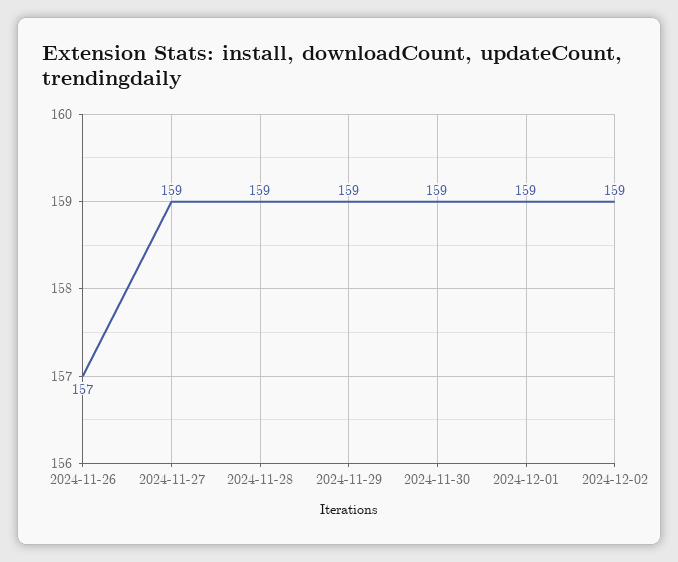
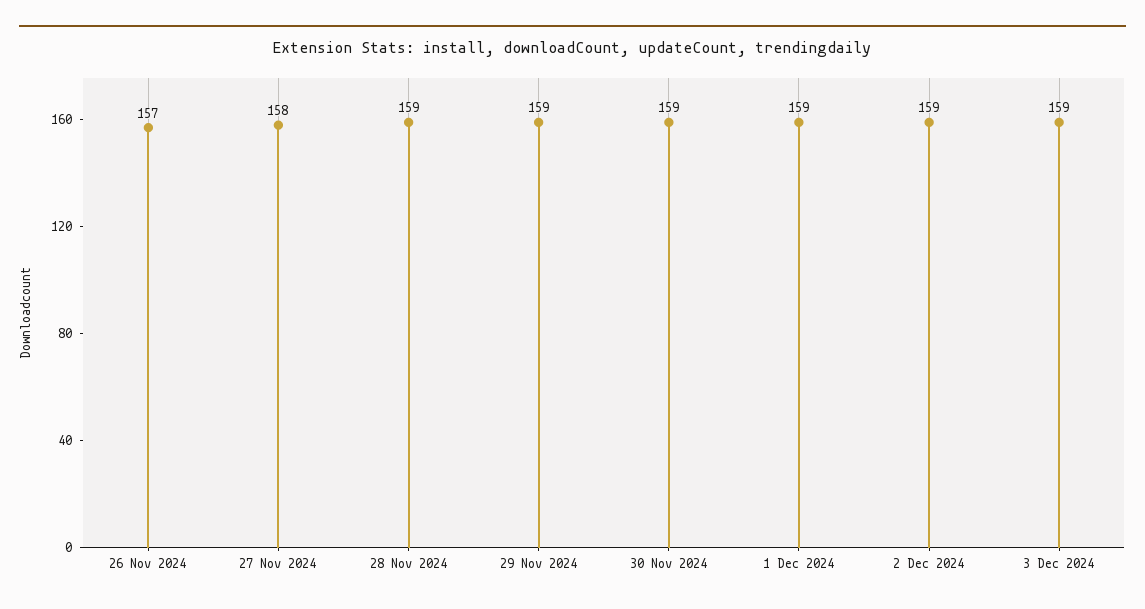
2024-11-27: 159 -> 158
3 Dec 2024: none -> 159

